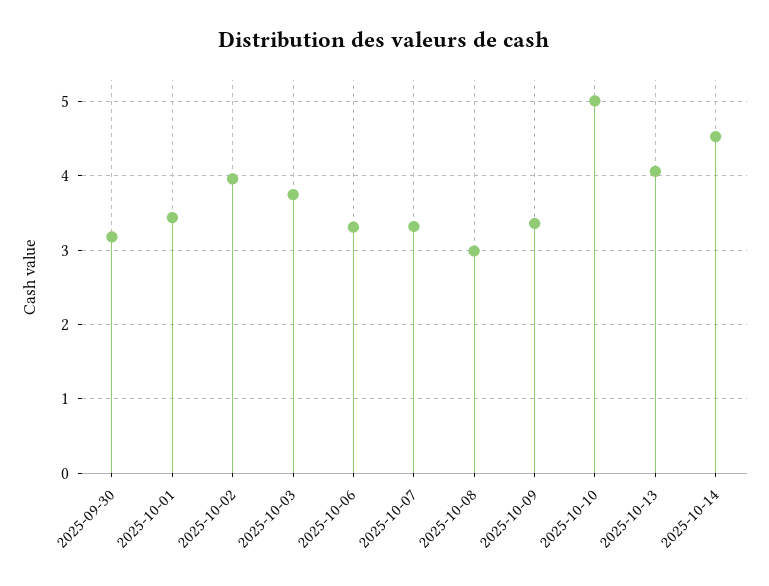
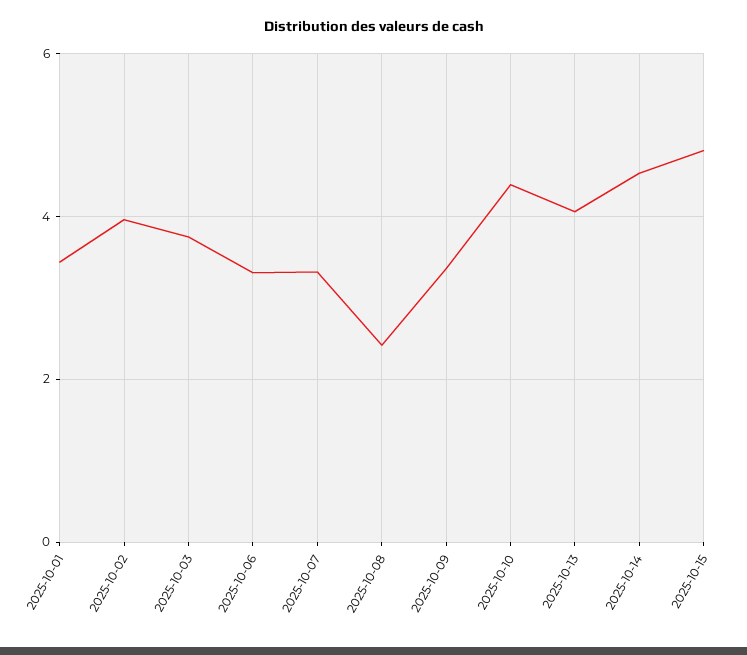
2025-09-30: 3.2 -> none
2025-10-08: 3 -> 2.4
2025-10-10: 5 -> 4.4
2025-10-15: none -> 4.8

